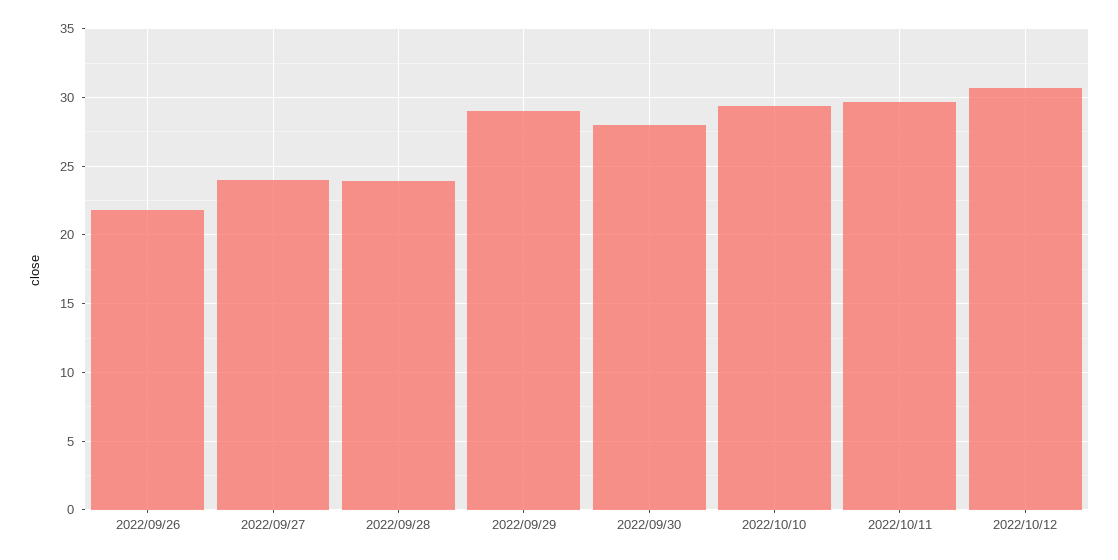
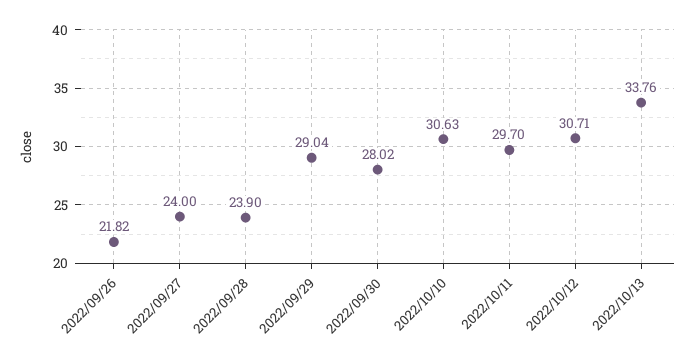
2022/10/10: 29.5 -> 30.63
2022/10/13: none -> 33.76

